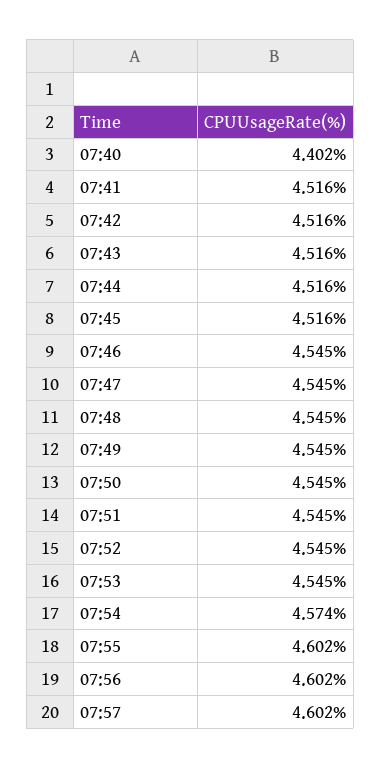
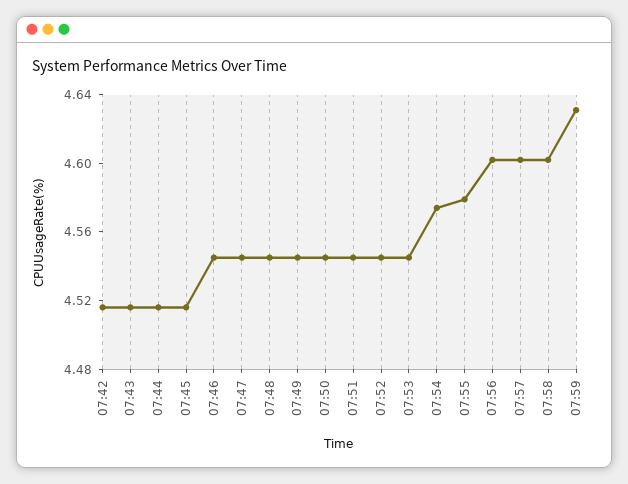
07:40: 4.402 -> none
07:41: 4.516 -> none
07:55: 4.602 -> 4.58
07:58: none -> 4.6
07:59: none -> 4.63

